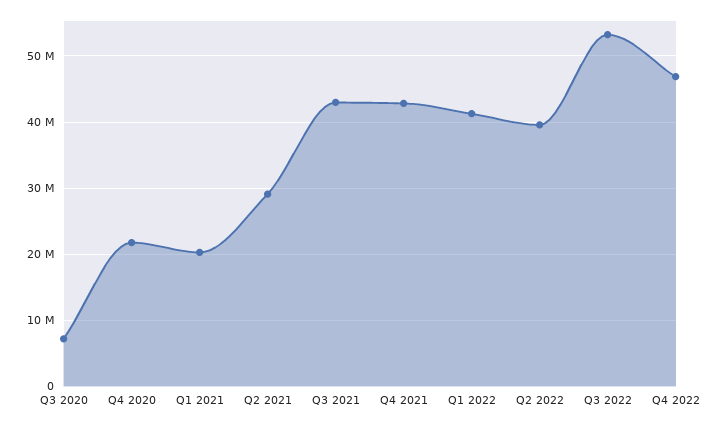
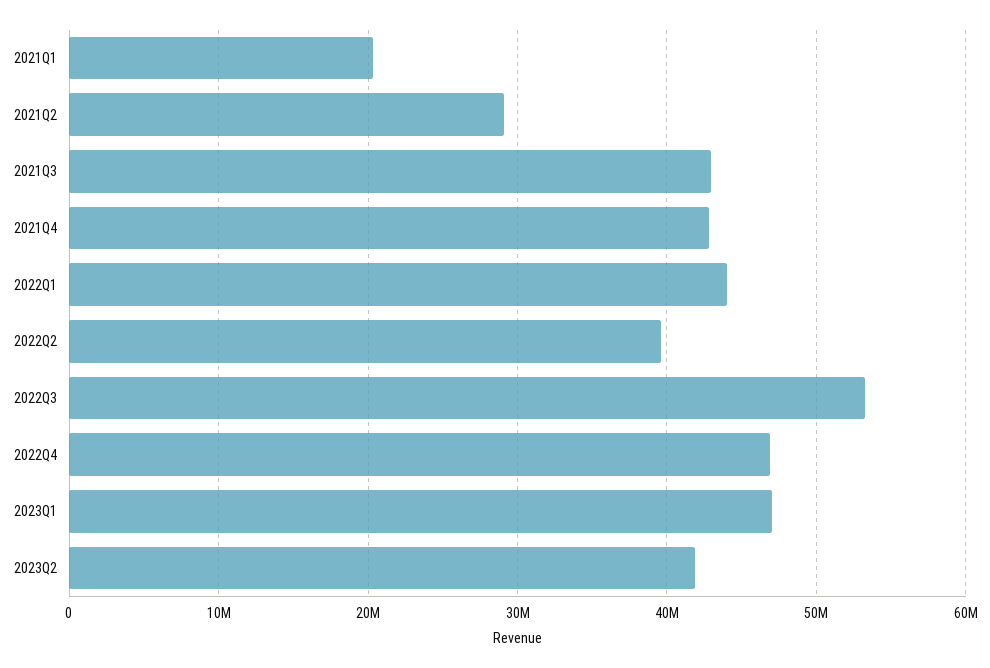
Q3 2020: 7000000 -> none
Q4 2020: 22000000 -> none
Q1 2022: 41000000 -> 44000000
2023Q1: none -> 47000000
2023Q2: none -> 42000000

